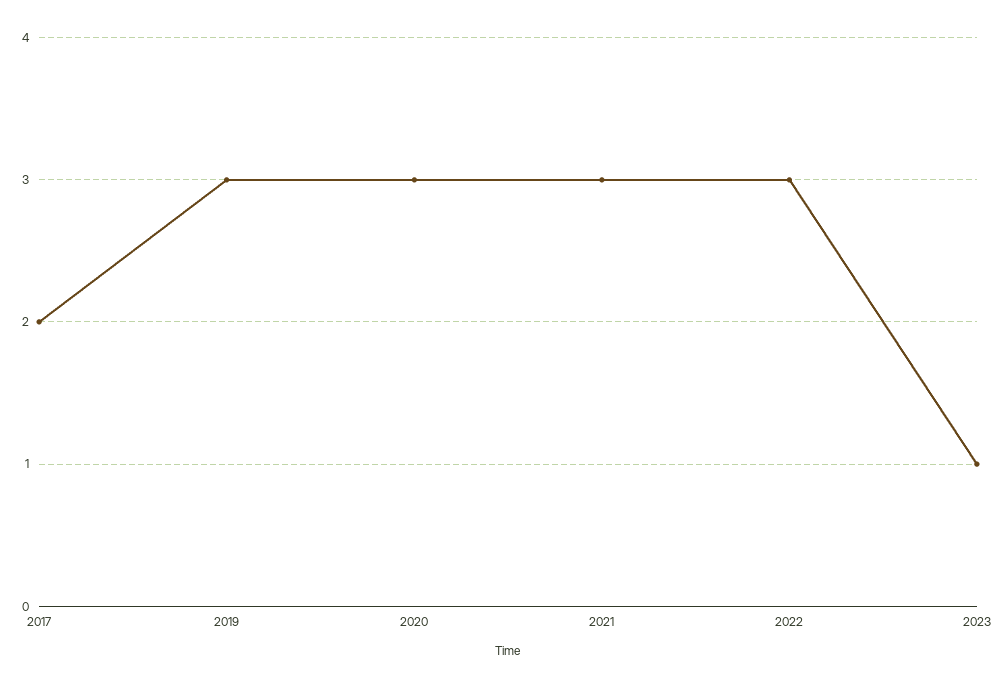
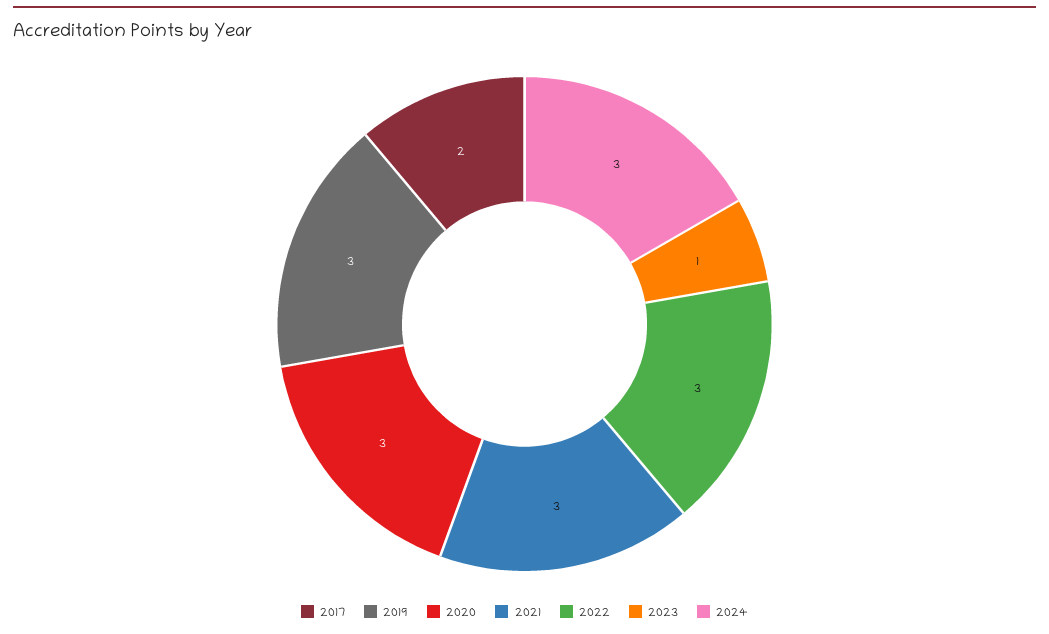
2024: none -> 3

